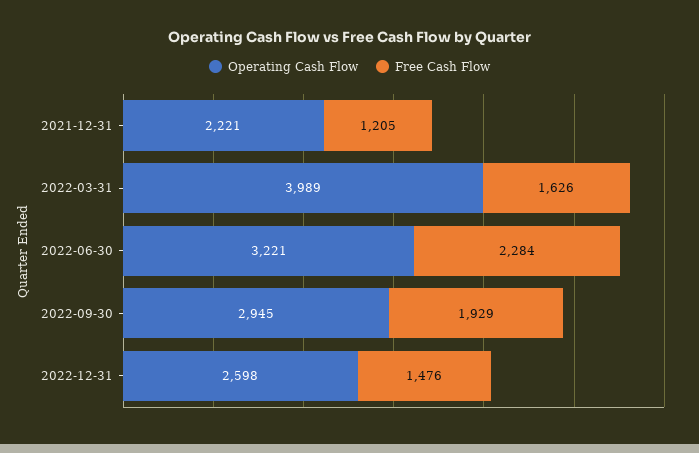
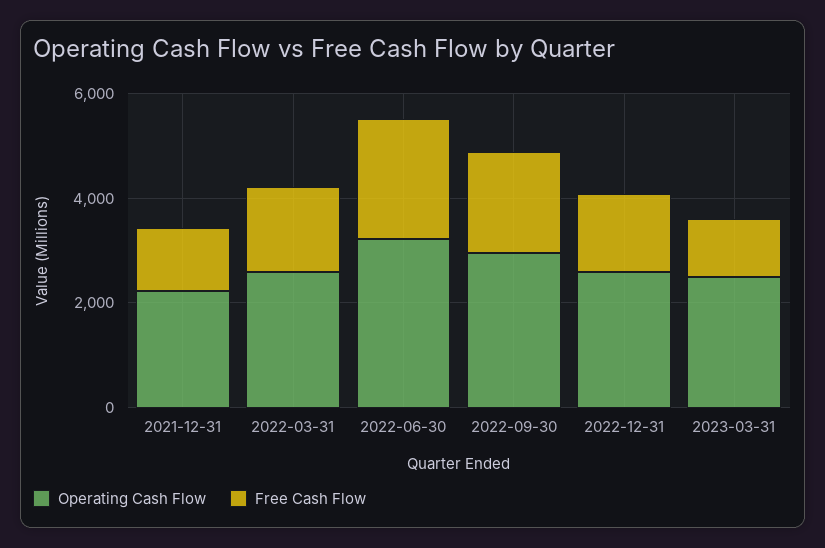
Operating Cash Flow, 2022-03-31: 3989 -> 2500
Operating Cash Flow, 2023-03-31: none -> 2500
Free Cash Flow, 2023-03-31: none -> 1000

